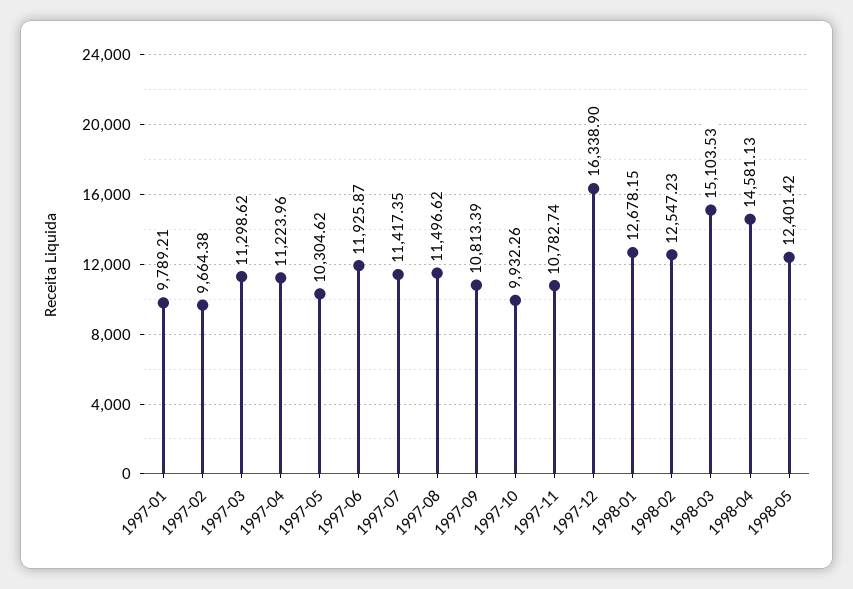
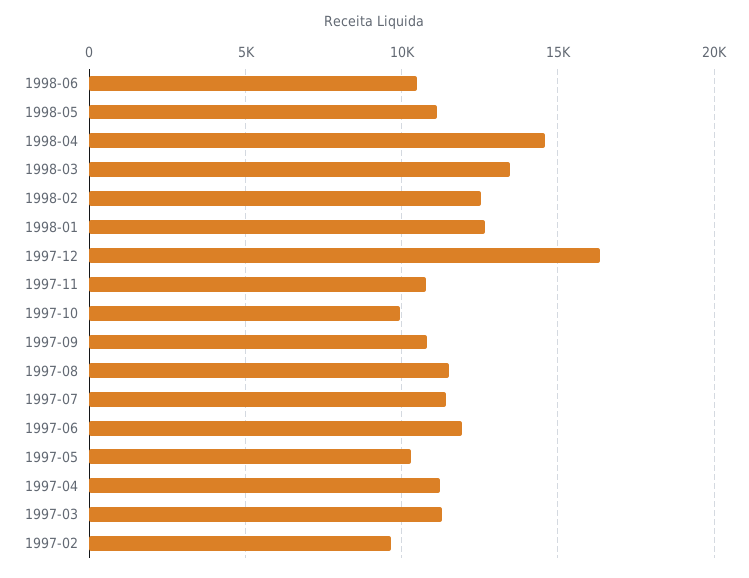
1997-01: 9789.21 -> none
1998-03: 15103.53 -> 13500
1998-05: 12401.42 -> 11000
1998-06: none -> 10500

